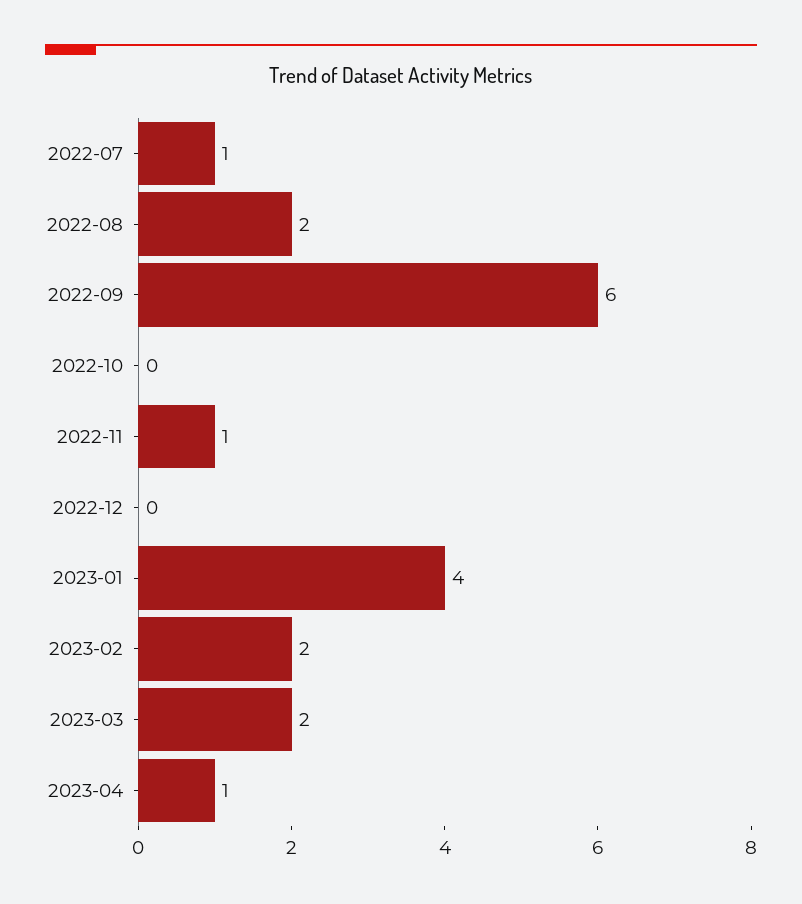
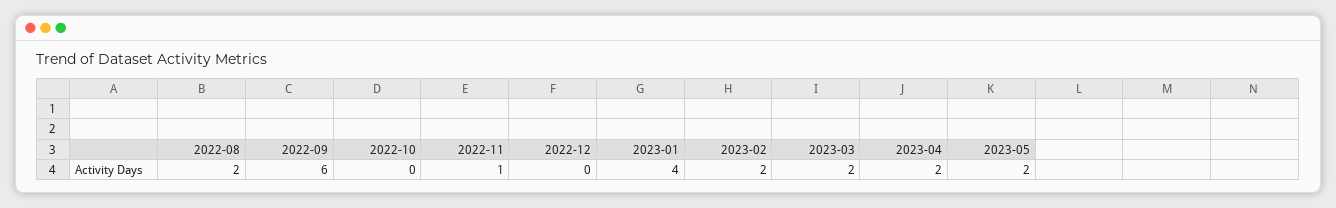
2022-07: 1 -> none
2023-04: 1 -> 2
2023-05: none -> 2

